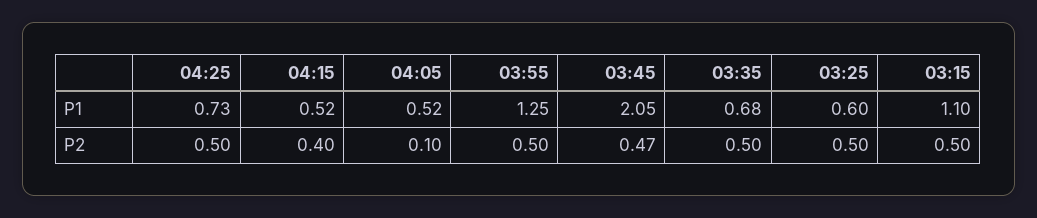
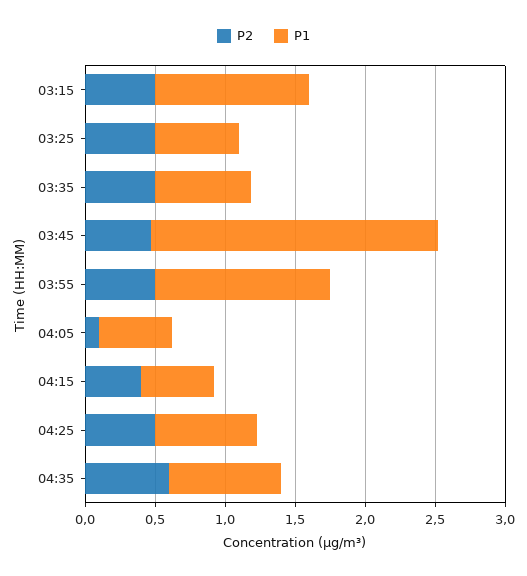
P2, 04:35: none -> 0.6
P1, 04:35: none -> 0.8

